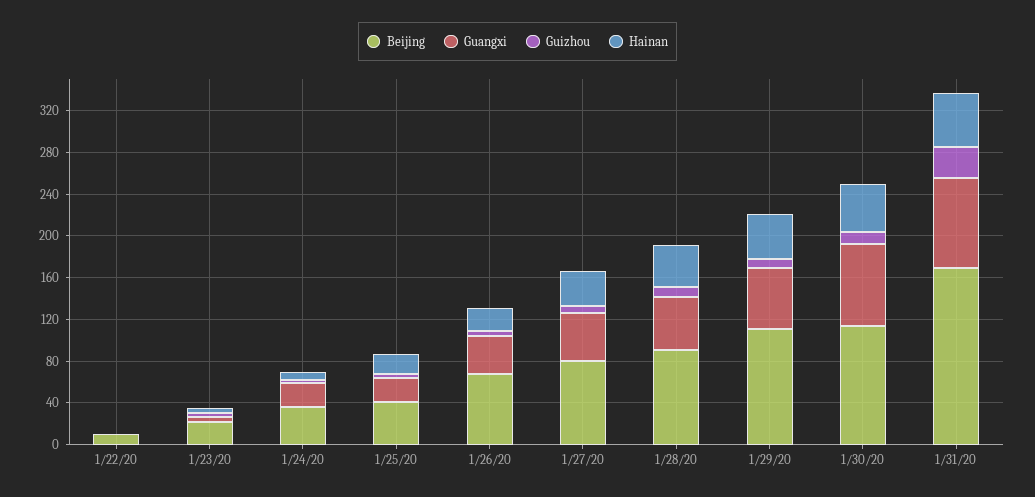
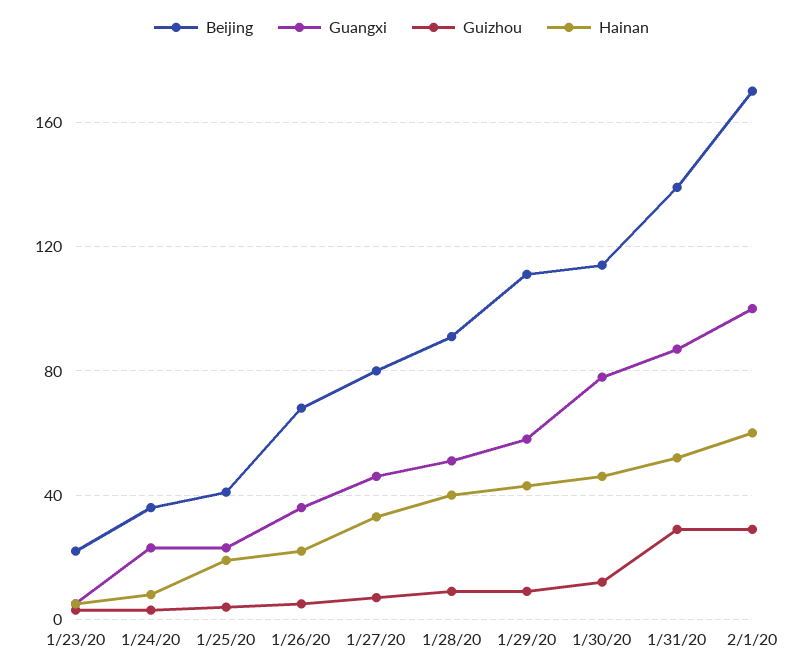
Beijing, 1/22/20: 10 -> none
Guangxi, 1/22/20: 0 -> none
Guizhou, 1/22/20: 0 -> none
Hainan, 1/22/20: 0 -> none
Beijing, 1/31/20: 170 -> 140
Beijing, 2/1/20: none -> 170
Guangxi, 2/1/20: none -> 100
Guizhou, 2/1/20: none -> 30
Hainan, 2/1/20: none -> 60

